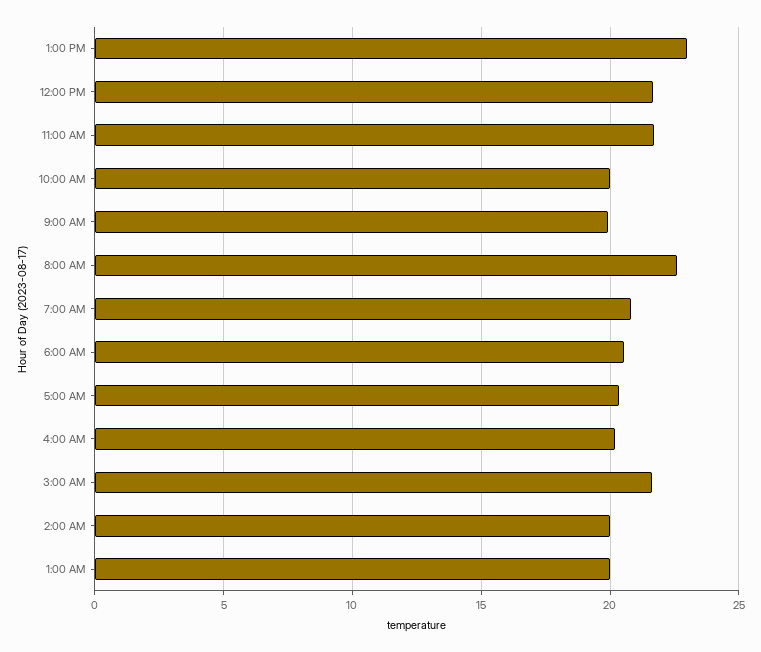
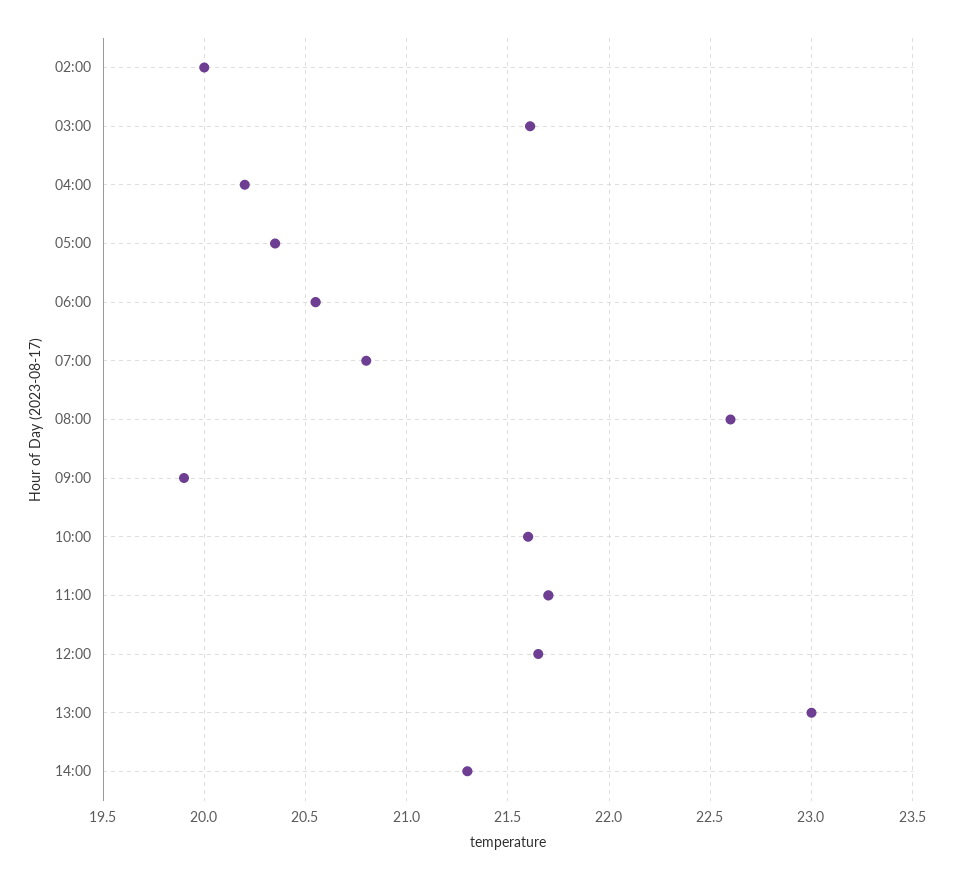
10:00 AM: 20 -> 21.6
1:00 AM: 20 -> none
14:00: none -> 21.3

